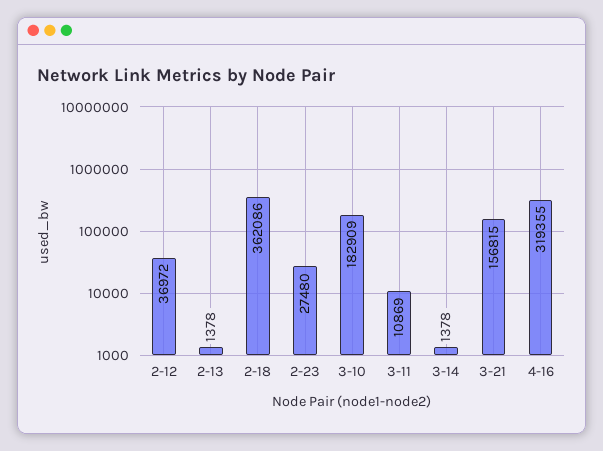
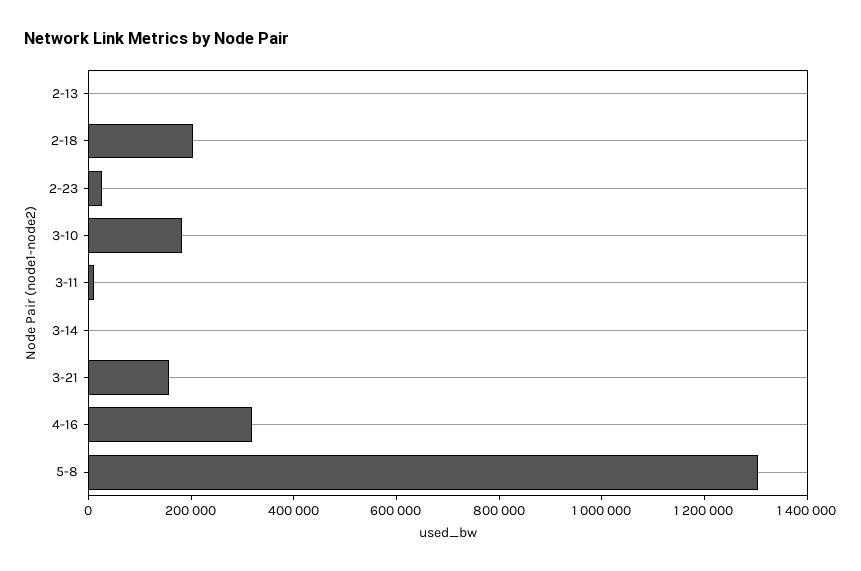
2-12: 36972 -> none
2-18: 362086 -> 200000
5-8: none -> 1300000

